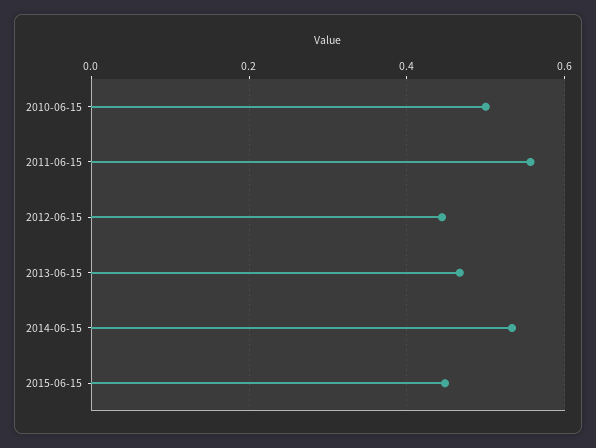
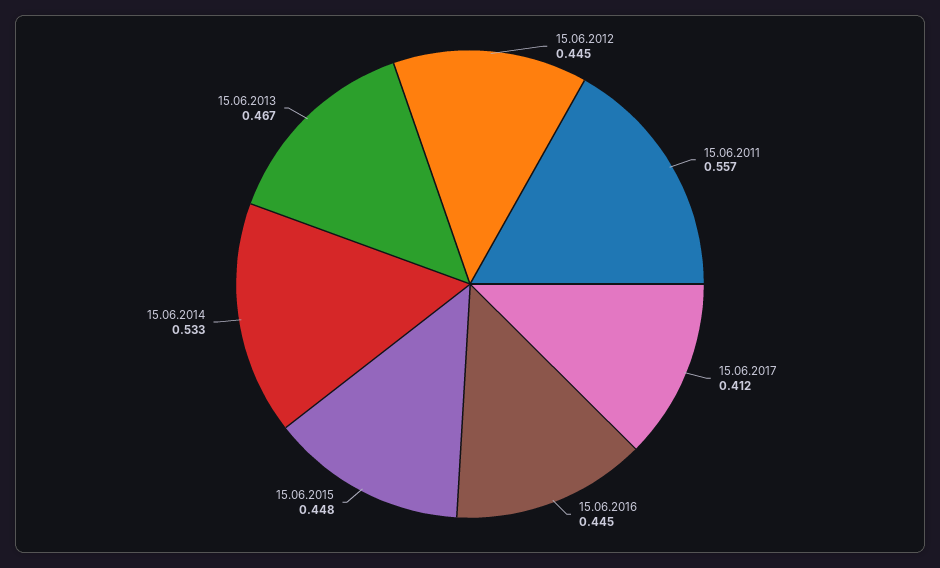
2010-06-15: 0.5 -> none
15.06.2017: none -> 0.412
15.06.2016: none -> 0.445

